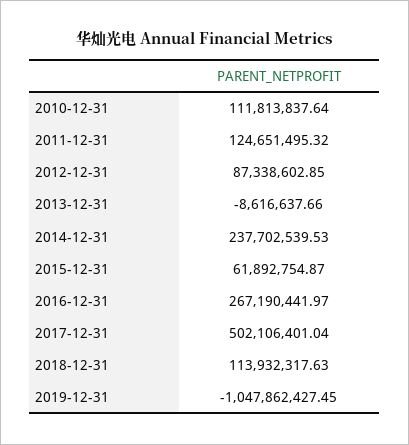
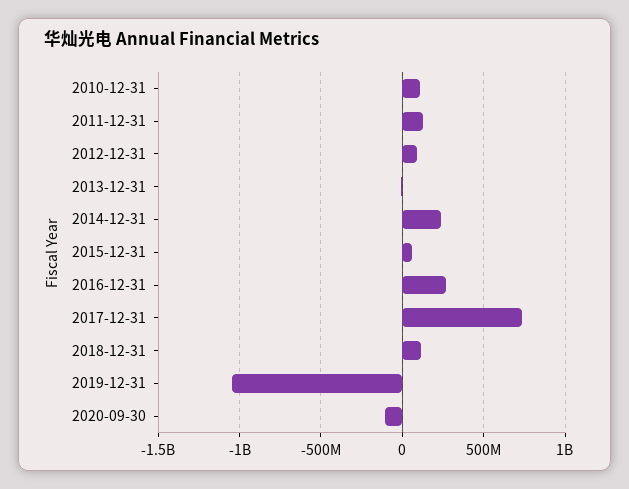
2017-12-31: 502106401.04 -> 750000000
2020-09-30: none -> -100000000

